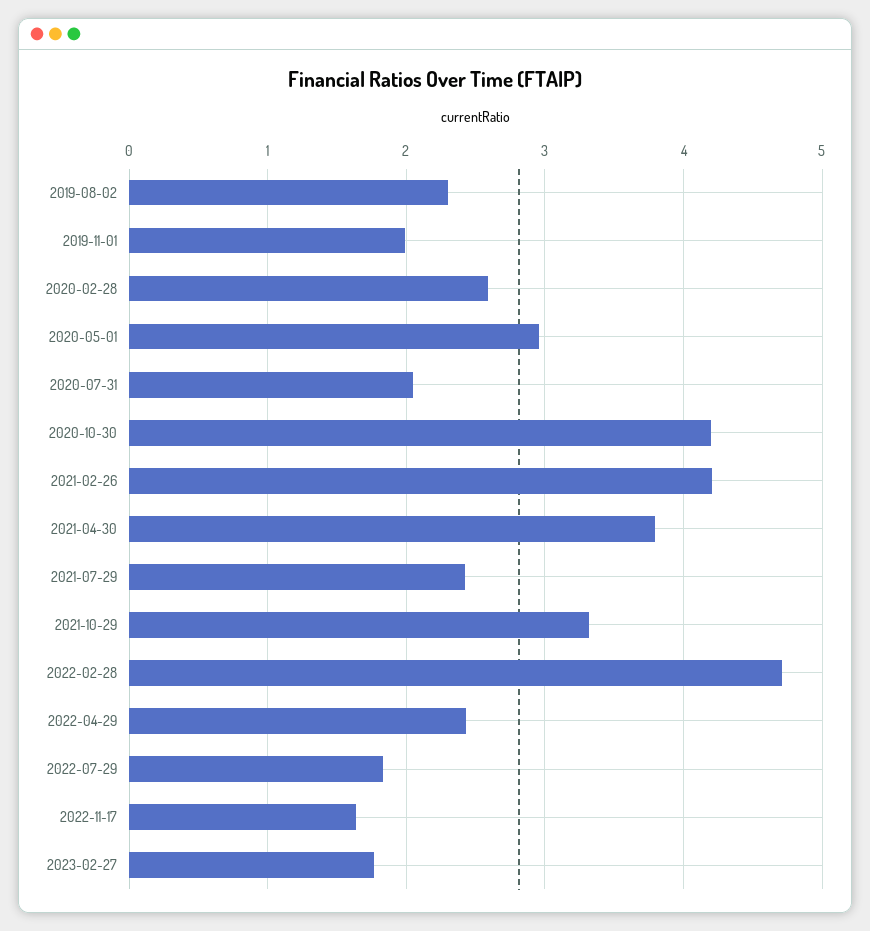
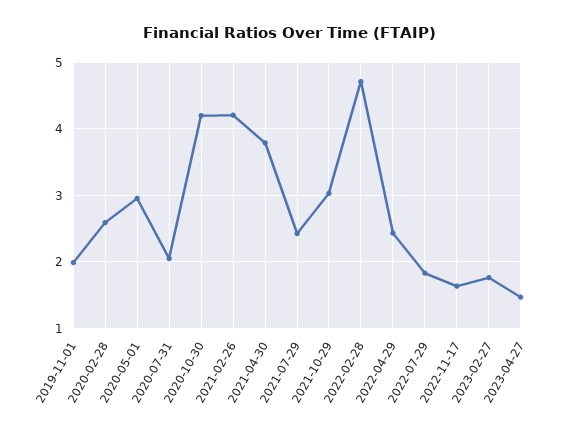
2019-08-02: 2.3 -> none
2021-10-29: 3.3 -> 3
2023-04-27: none -> 1.5

